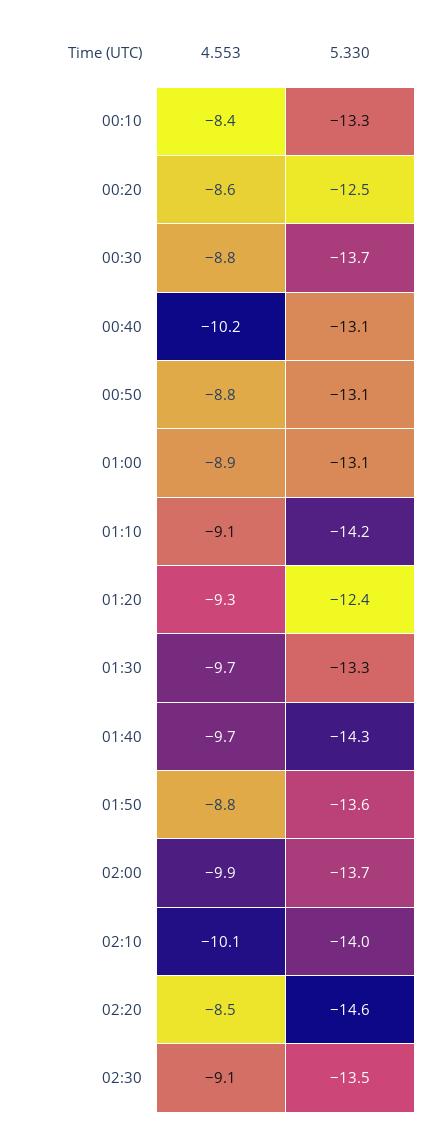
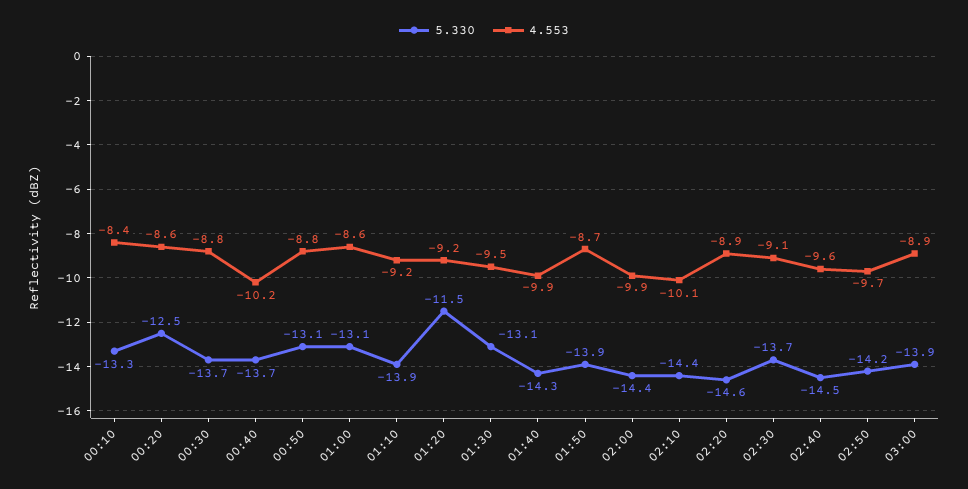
5.330, 00:40: -13.1 -> -13.7
4.553, 01:00: -8.9 -> -8.6
4.553, 01:10: -9.1 -> -9.2
5.330, 01:10: -14.2 -> -13.9
4.553, 01:20: -9.3 -> -9.2
5.330, 01:20: -12.4 -> -11.5
4.553, 01:30: -9.7 -> -9.5
5.330, 01:30: -13.3 -> -13.1
4.553, 01:40: -9.7 -> -9.9
4.553, 01:50: -8.8 -> -8.7
5.330, 01:50: -13.6 -> -13.9
5.330, 02:00: -13.7 -> -14.4
5.330, 02:10: -14 -> -14.4
4.553, 02:20: -8.5 -> -8.9
5.330, 02:30: -13.5 -> -13.7
5.330, 02:40: none -> -14.5
4.553, 02:40: none -> -9.6
5.330, 02:50: none -> -14.2
4.553, 02:50: none -> -9.7
5.330, 03:00: none -> -13.9
4.553, 03:00: none -> -8.9

